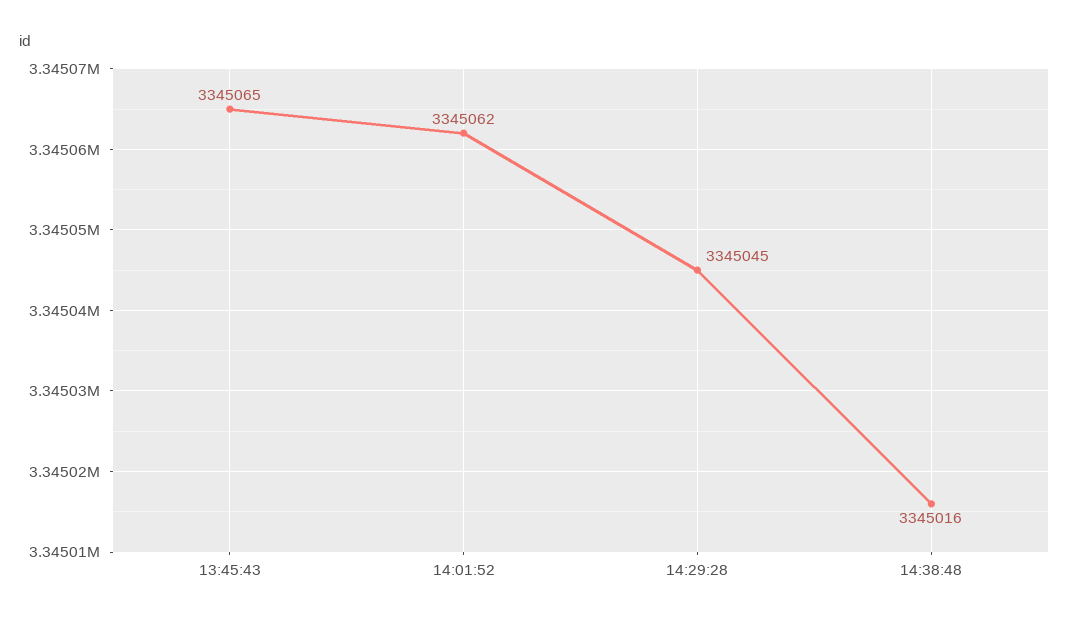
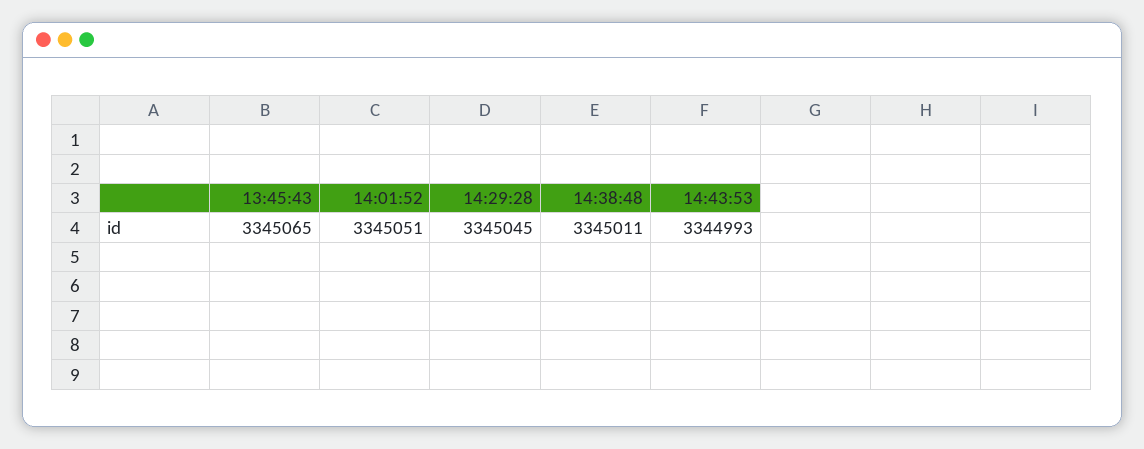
14:01:52: 3345062 -> 3345051
14:38:48: 3345016 -> 3345011
14:43:53: none -> 3344993

